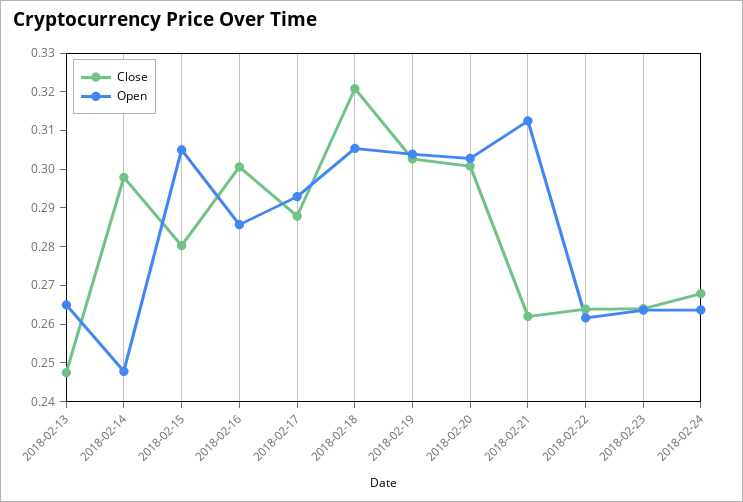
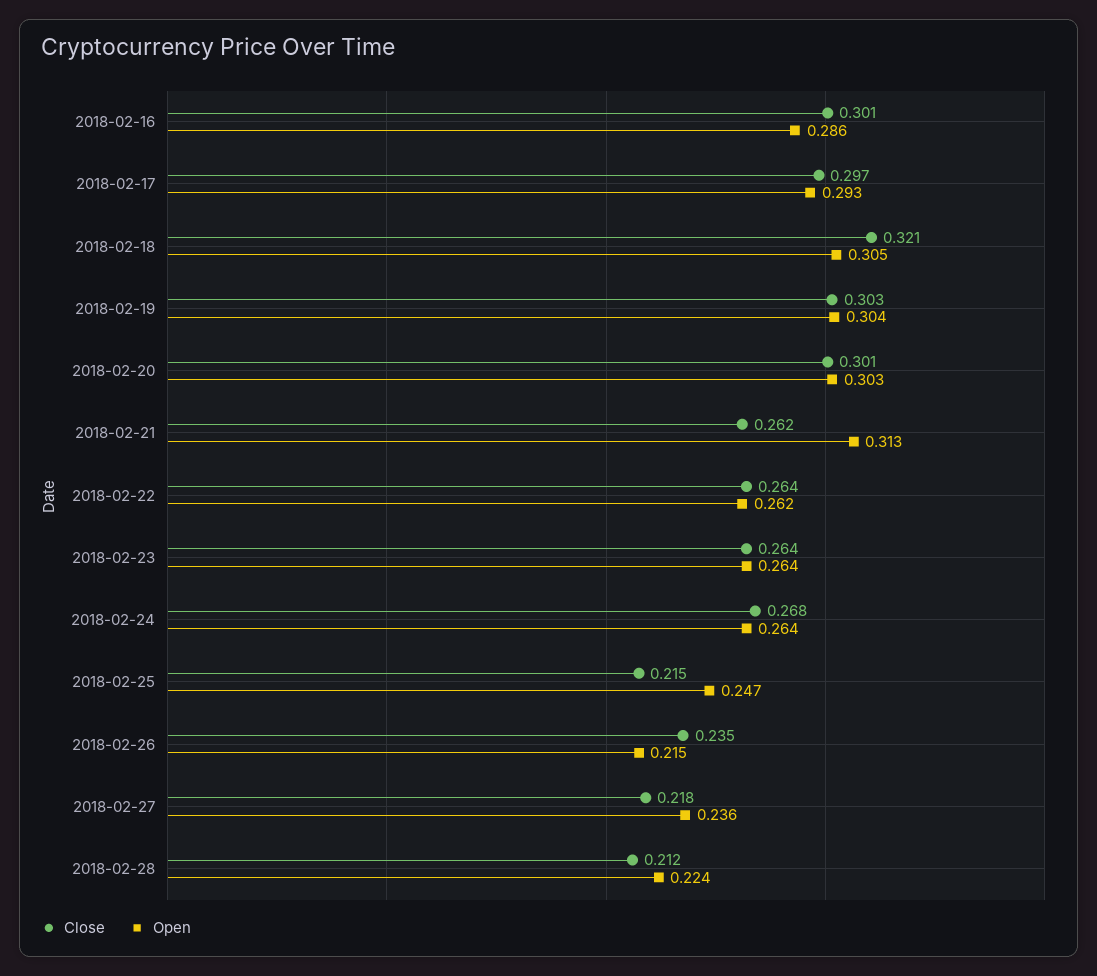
Close, 2018-02-13: 0.2475 -> none
Open, 2018-02-13: 0.265 -> none
Close, 2018-02-14: 0.2975 -> none
Open, 2018-02-14: 0.2475 -> none
Close, 2018-02-15: 0.28 -> none
Open, 2018-02-15: 0.305 -> none
Close, 2018-02-17: 0.2875 -> 0.297
Close, 2018-02-25: none -> 0.215
Open, 2018-02-25: none -> 0.247
Close, 2018-02-26: none -> 0.235
Open, 2018-02-26: none -> 0.215
Close, 2018-02-27: none -> 0.218
Open, 2018-02-27: none -> 0.236
Close, 2018-02-28: none -> 0.212
Open, 2018-02-28: none -> 0.224

